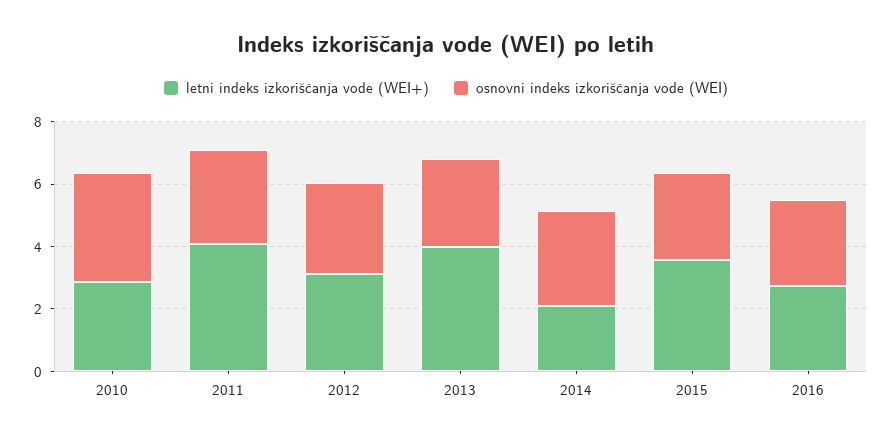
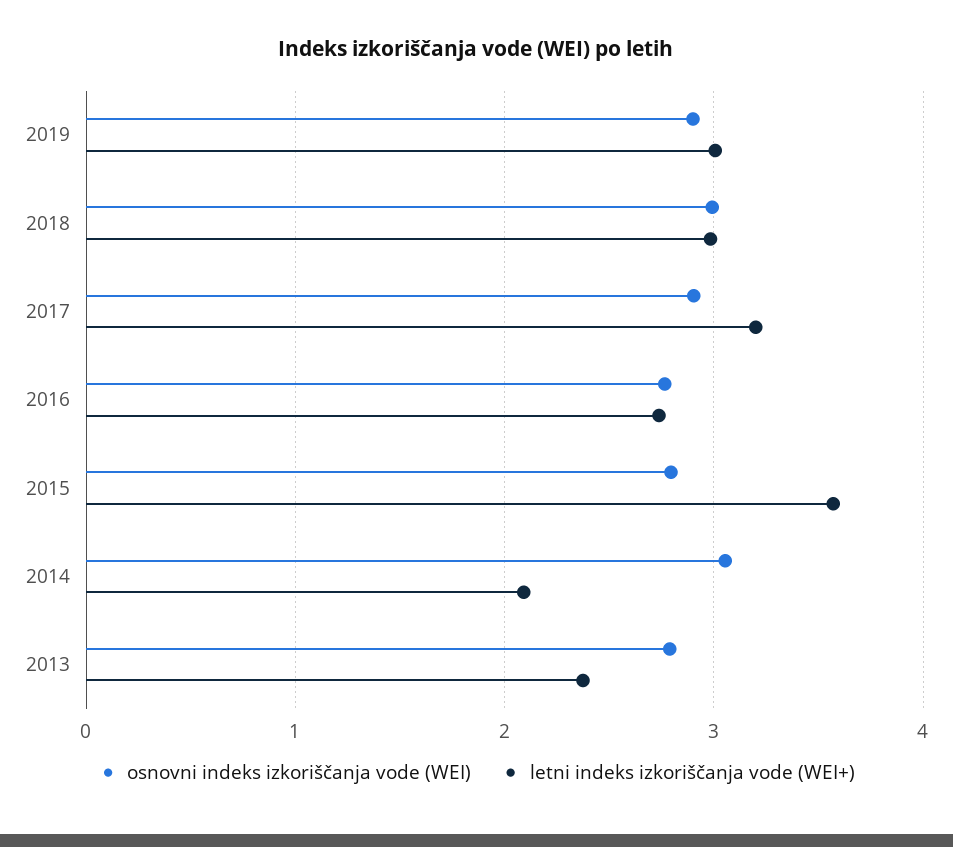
letni indeks izkoriščanja vode (WEI+), 2010: 3 -> none
osnovni indeks izkoriščanja vode (WEI), 2010: 3.5 -> none
letni indeks izkoriščanja vode (WEI+), 2011: 4 -> none
osnovni indeks izkoriščanja vode (WEI), 2011: 3 -> none
letni indeks izkoriščanja vode (WEI+), 2012: 3 -> none
osnovni indeks izkoriščanja vode (WEI), 2012: 3 -> none
letni indeks izkoriščanja vode (WEI+), 2013: 4 -> 2.4
osnovni indeks izkoriščanja vode (WEI), 2019: none -> 2.9
letni indeks izkoriščanja vode (WEI+), 2019: none -> 3
osnovni indeks izkoriščanja vode (WEI), 2018: none -> 3
letni indeks izkoriščanja vode (WEI+), 2018: none -> 3
osnovni indeks izkoriščanja vode (WEI), 2017: none -> 2.9
letni indeks izkoriščanja vode (WEI+), 2017: none -> 3.2

